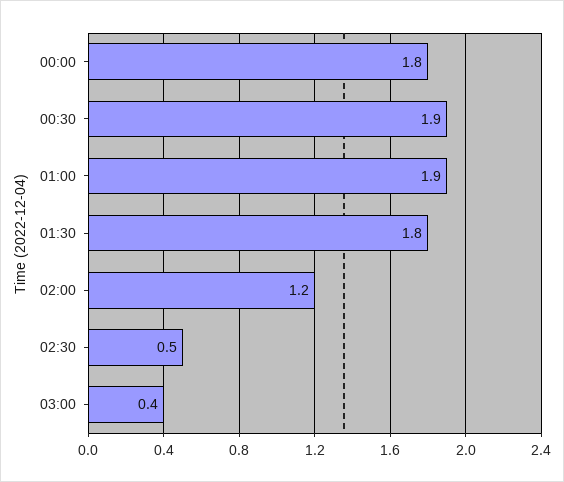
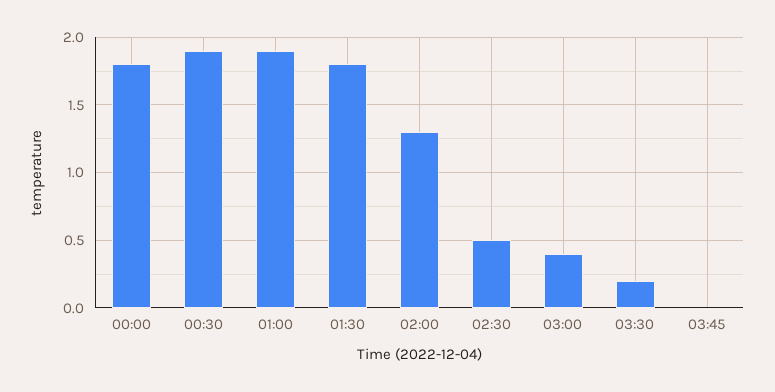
02:00: 1.2 -> 1.3
03:30: none -> 0.2
03:45: none -> 0

